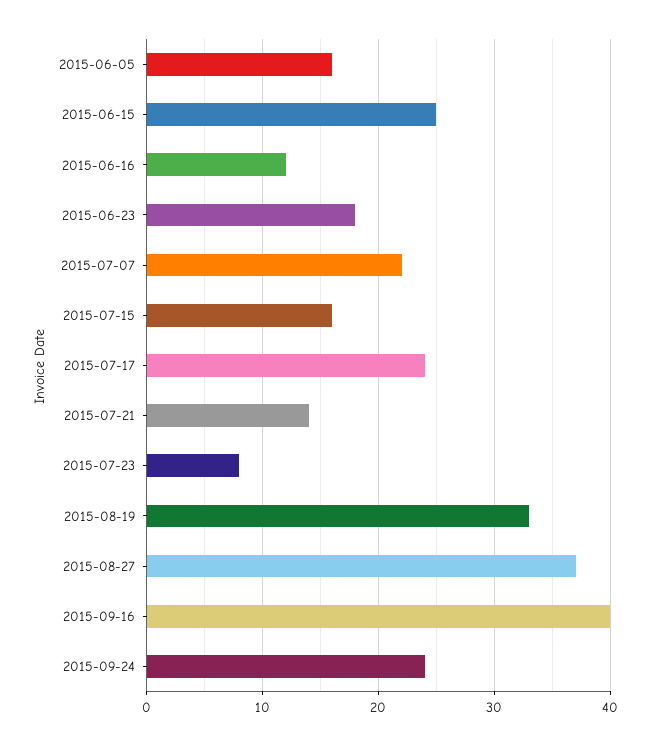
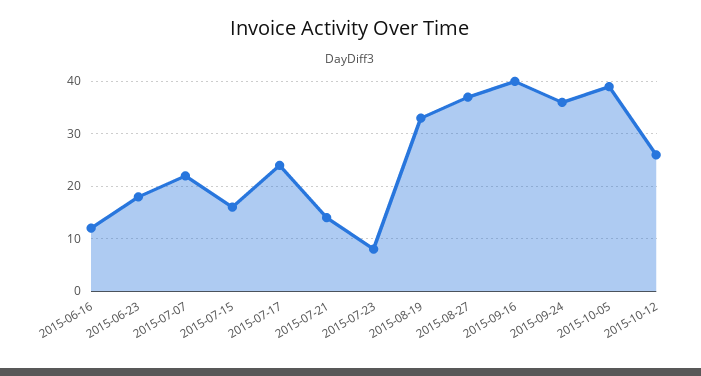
2015-06-05: 16 -> none
2015-06-15: 25 -> none
2015-09-24: 24 -> 35
2015-10-05: none -> 40
2015-10-12: none -> 25

